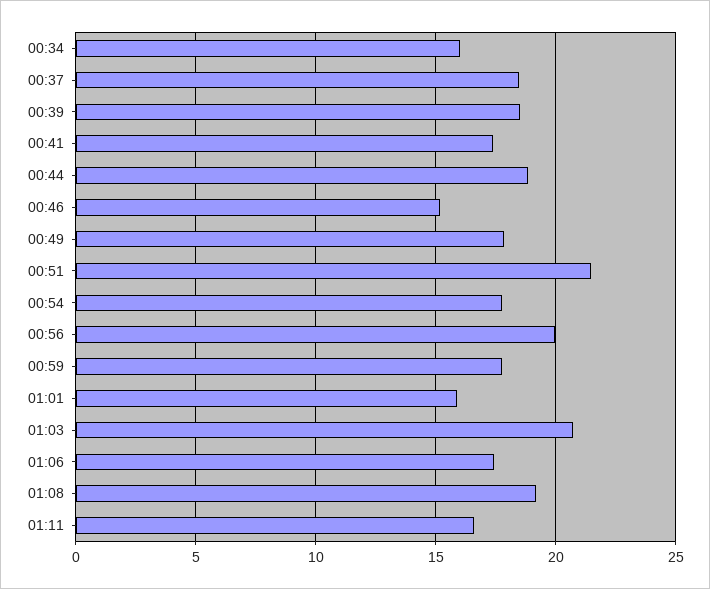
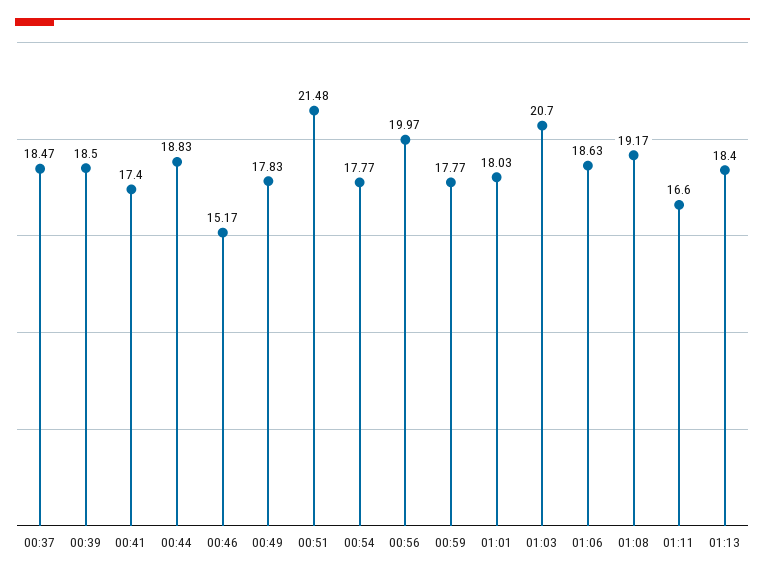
00:34: 16 -> none
01:01: 16 -> 18.03
01:06: 17.5 -> 18.63
01:13: none -> 18.4

